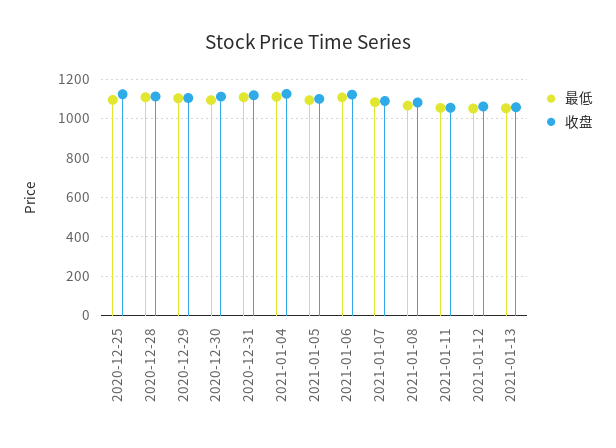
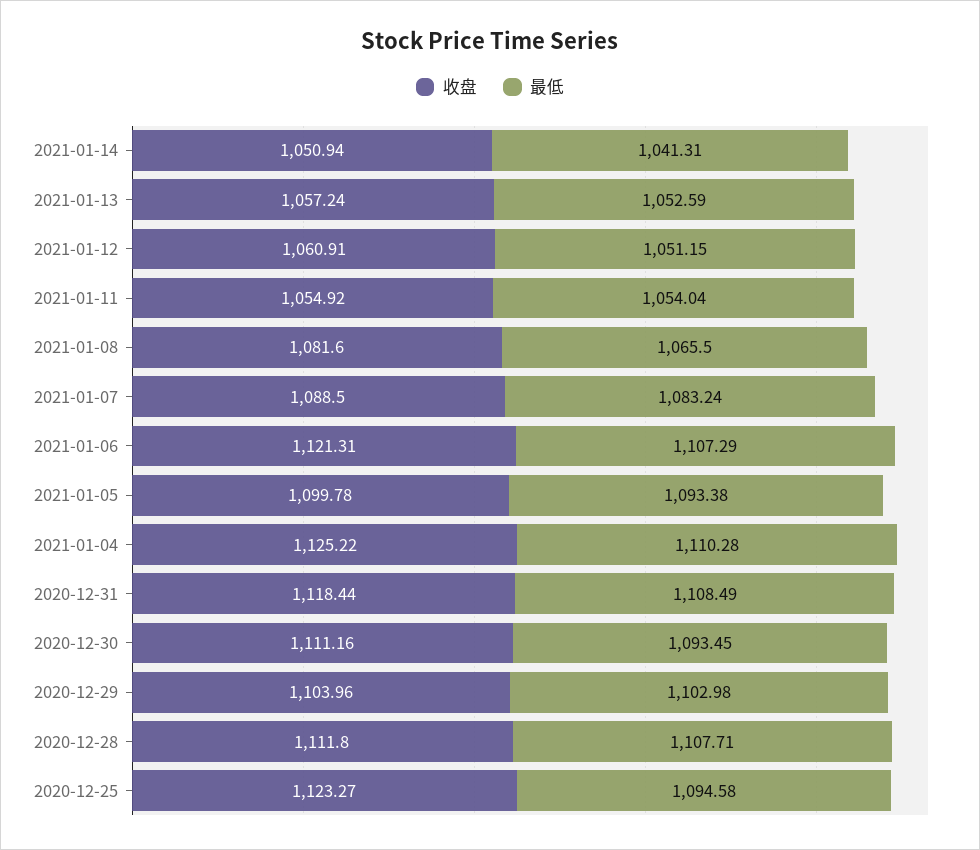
收盘, 2021-01-14: none -> 1050.94
最低, 2021-01-14: none -> 1041.31

